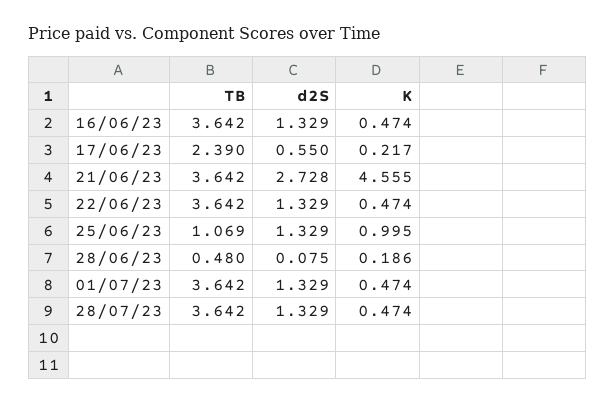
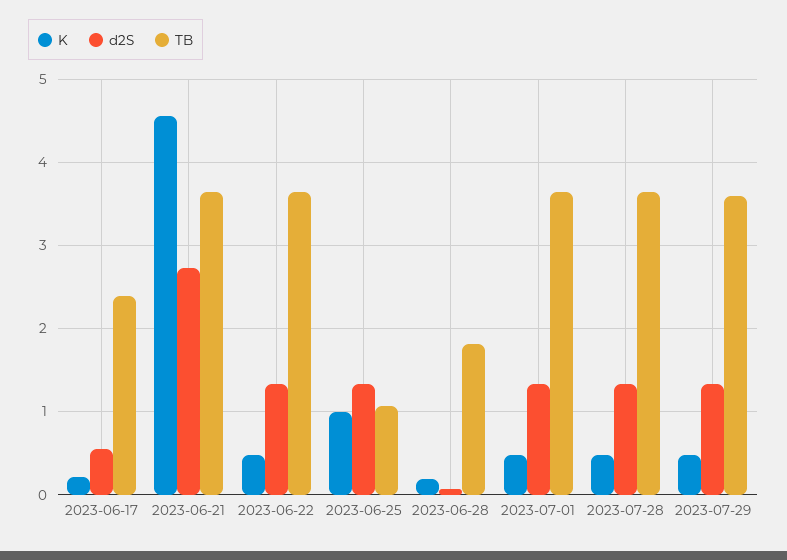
TB, 16/06/23: 3.642 -> none
d2S, 16/06/23: 1.329 -> none
K, 16/06/23: 0.474 -> none
TB, 28/06/23: 0.48 -> 1.8
K, 2023-07-29: none -> 0.5
d2S, 2023-07-29: none -> 1.3
TB, 2023-07-29: none -> 3.6

